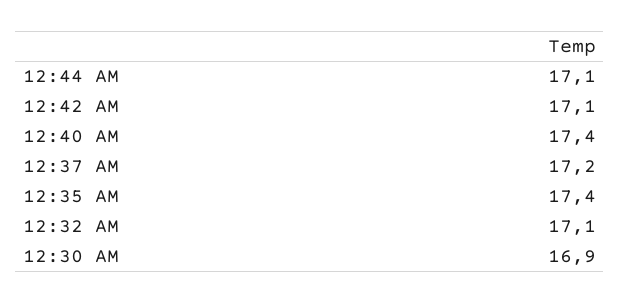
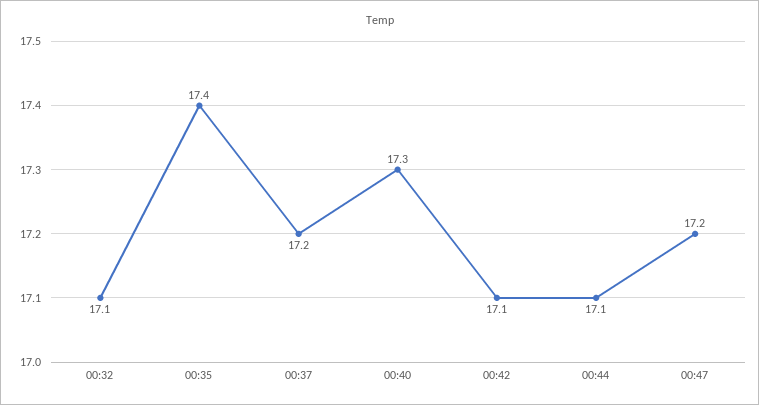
12:40 AM: 17.4 -> 17.3
12:30 AM: 16.9 -> none
00:47: none -> 17.2

